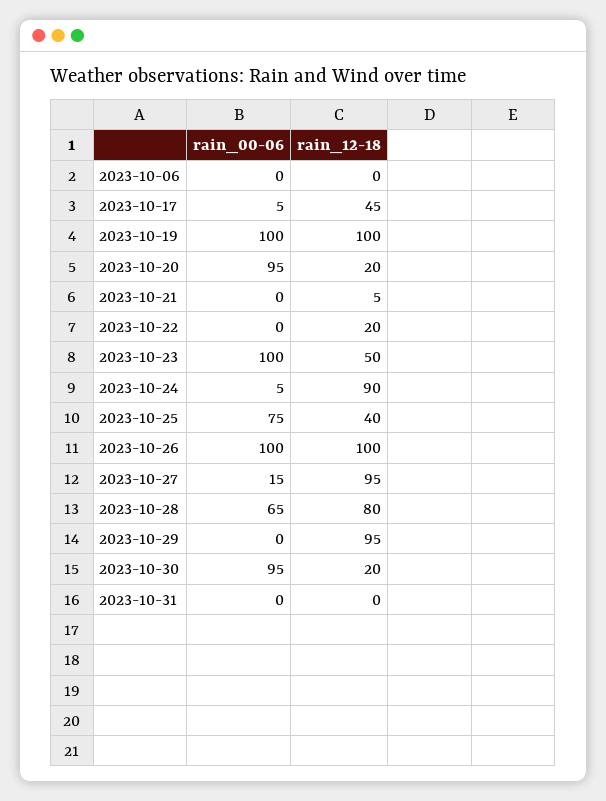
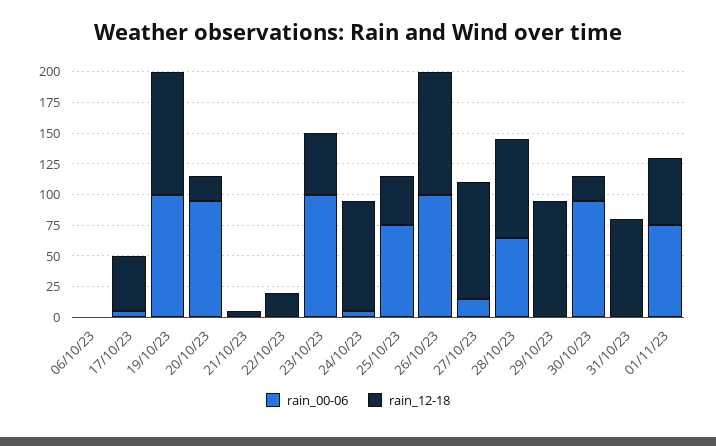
rain_12-18, 2023-10-31: 0 -> 75
rain_00-06, 01/11/23: none -> 75
rain_12-18, 01/11/23: none -> 50

